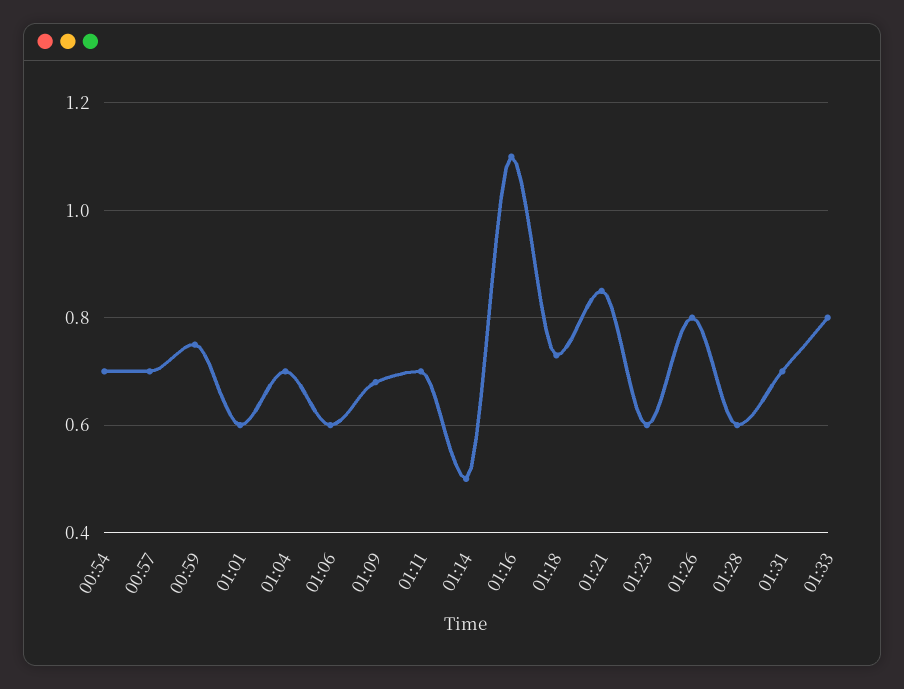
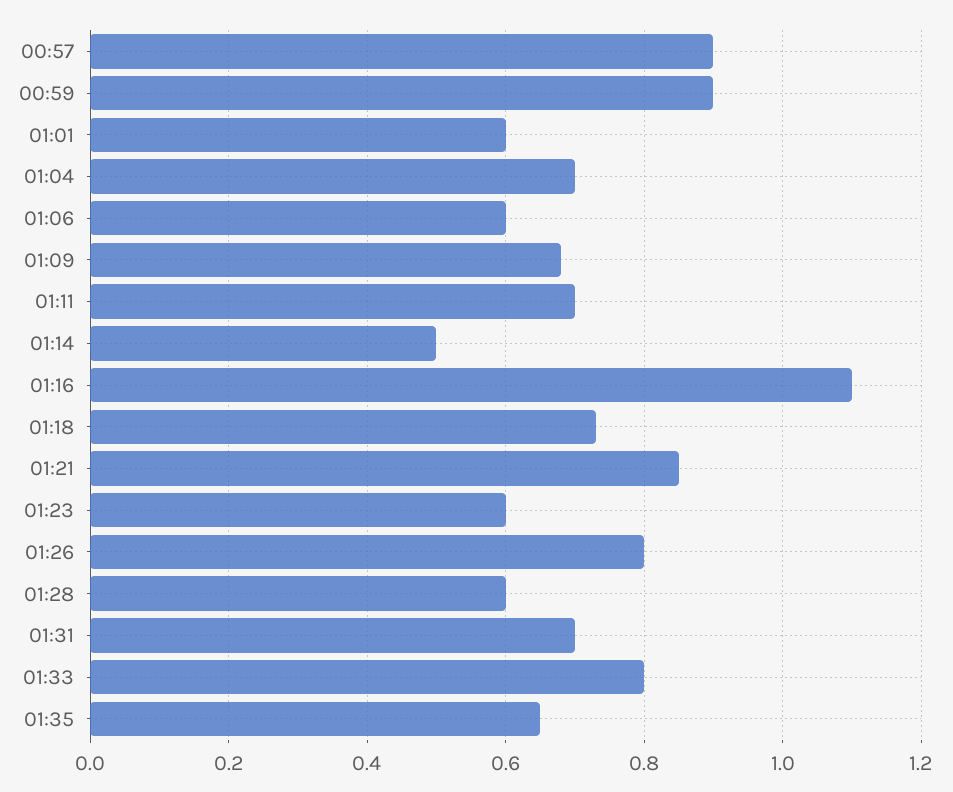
00:54: 0.7 -> none
00:57: 0.7 -> 0.9
00:59: 0.75 -> 0.9
01:35: none -> 0.65

